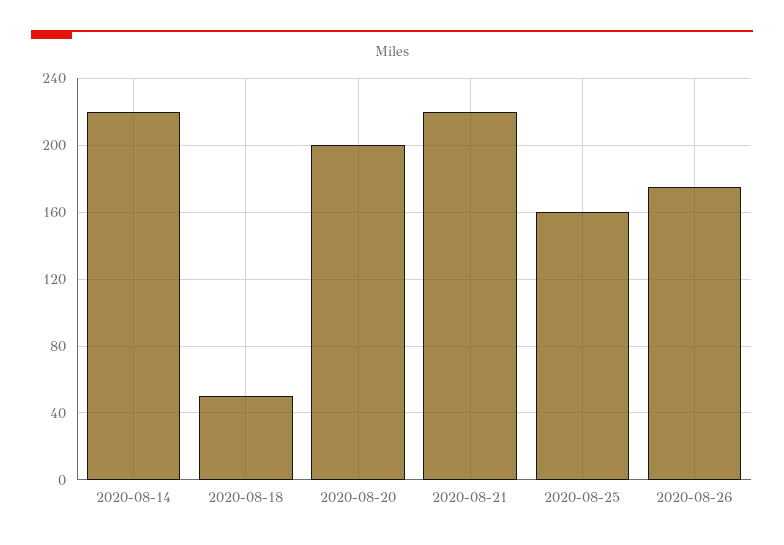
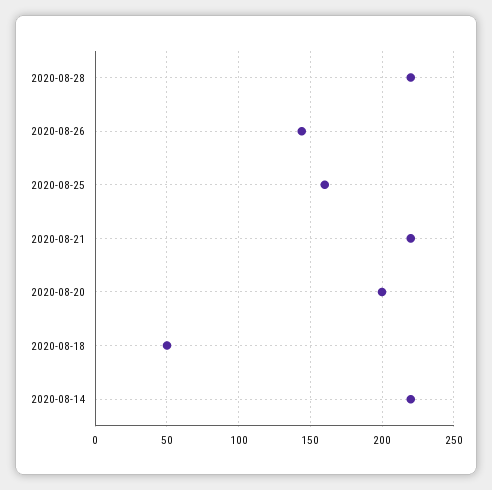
2020-08-26: 175 -> 145
2020-08-28: none -> 220

